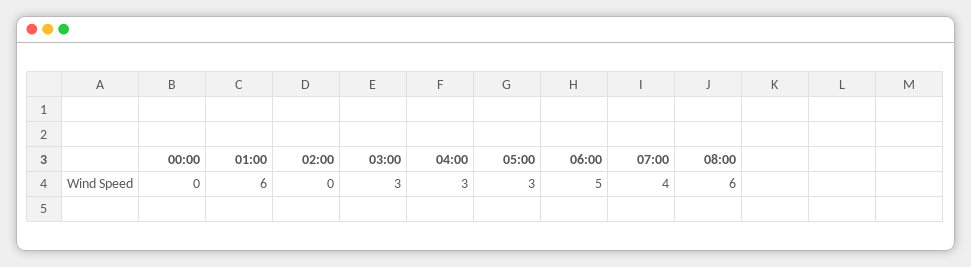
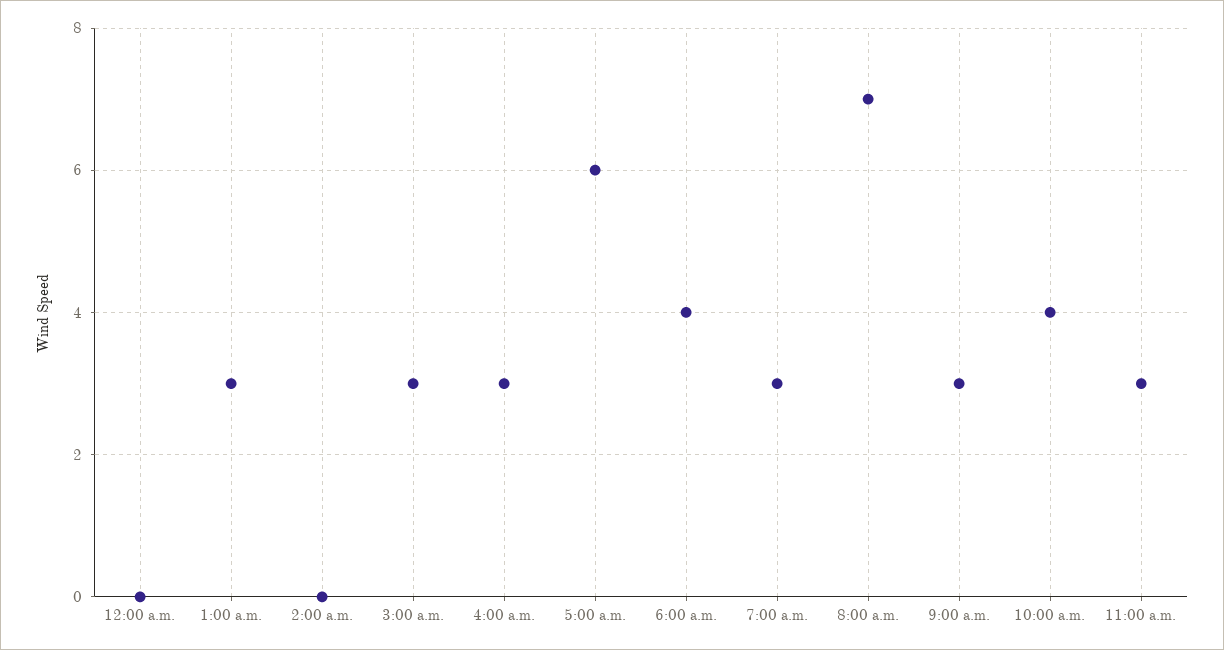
01:00: 6 -> 3
05:00: 3 -> 6
06:00: 5 -> 4
07:00: 4 -> 3
08:00: 6 -> 7
9:00 a.m.: none -> 3
10:00 a.m.: none -> 4
11:00 a.m.: none -> 3

